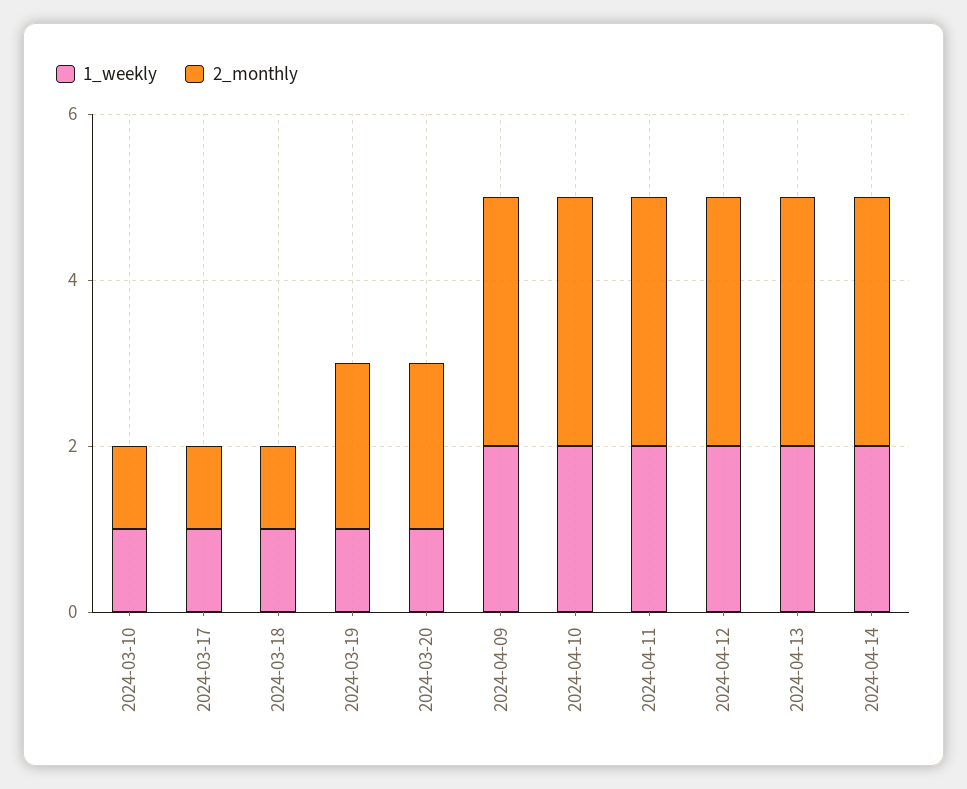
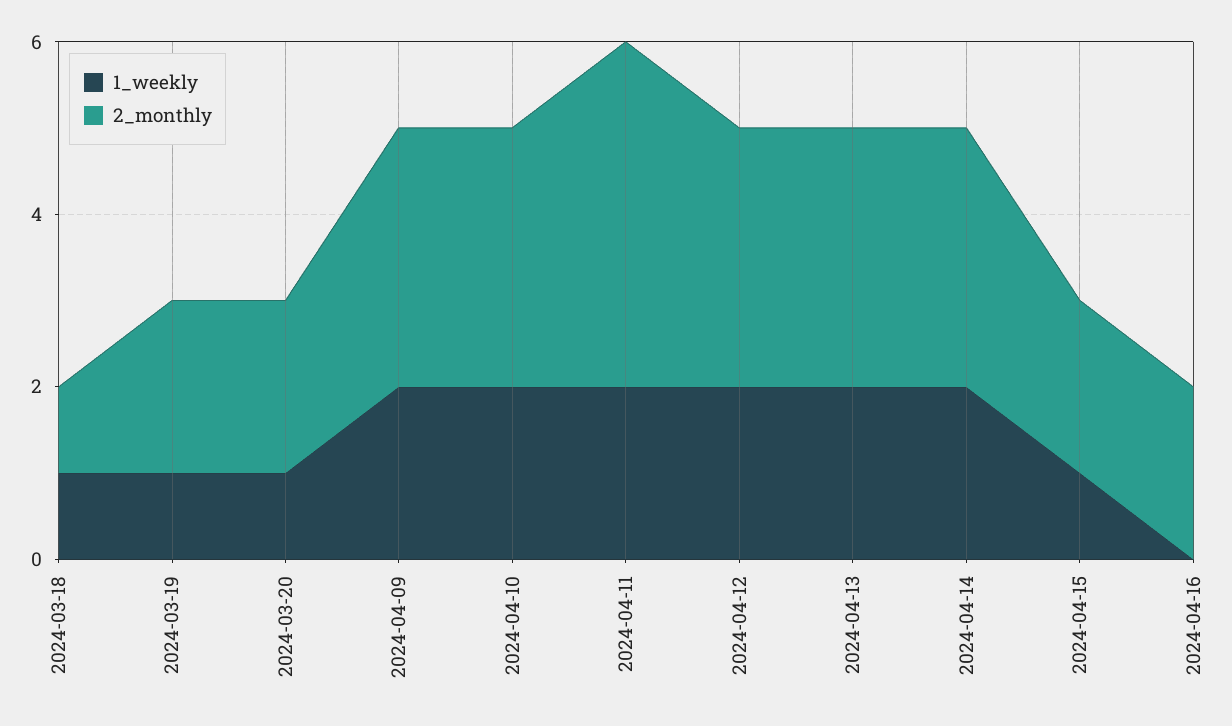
1_weekly, 2024-03-10: 1 -> none
2_monthly, 2024-03-10: 1 -> none
1_weekly, 2024-03-17: 1 -> none
2_monthly, 2024-03-17: 1 -> none
2_monthly, 2024-04-11: 3 -> 4
1_weekly, 2024-04-15: none -> 1
2_monthly, 2024-04-15: none -> 2
1_weekly, 2024-04-16: none -> 0
2_monthly, 2024-04-16: none -> 2

